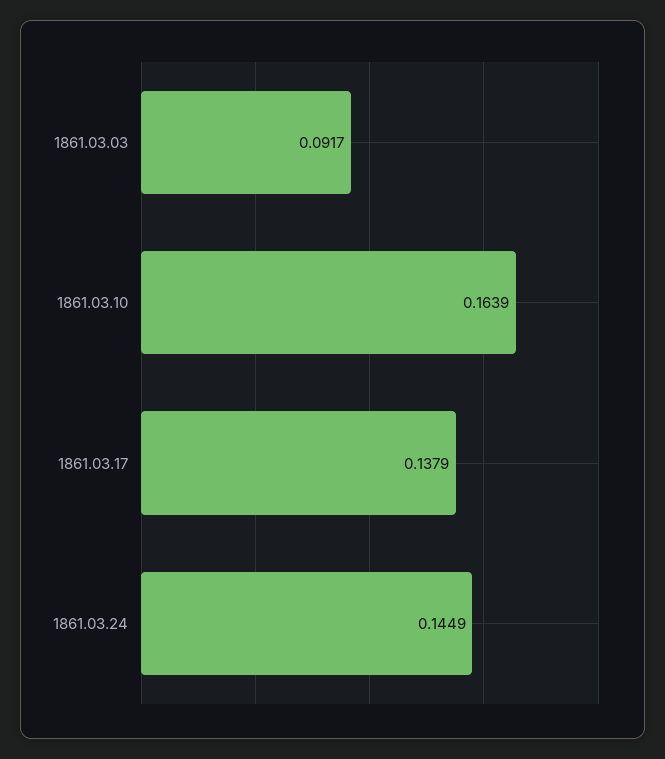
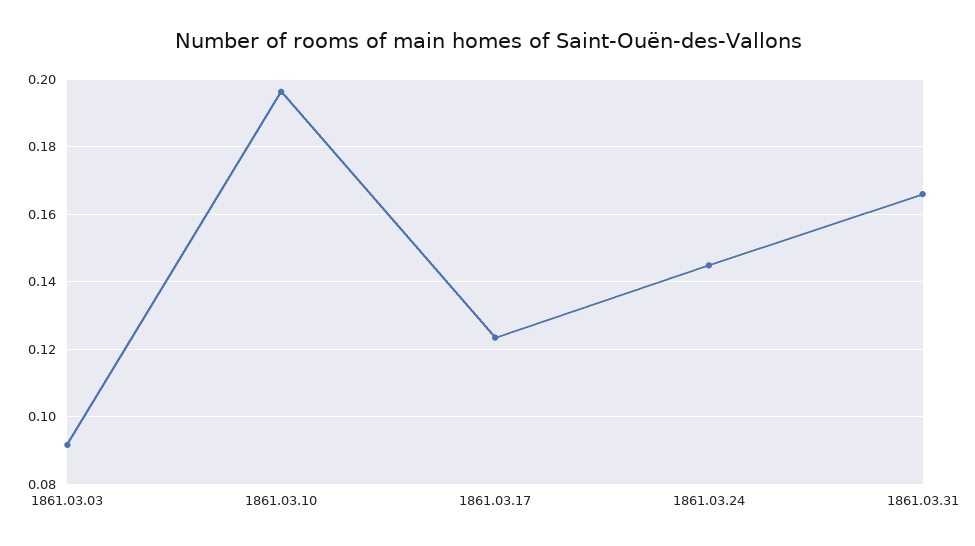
1861.03.10: 0.1639 -> 0.196
1861.03.17: 0.1379 -> 0.124
1861.03.31: none -> 0.166

